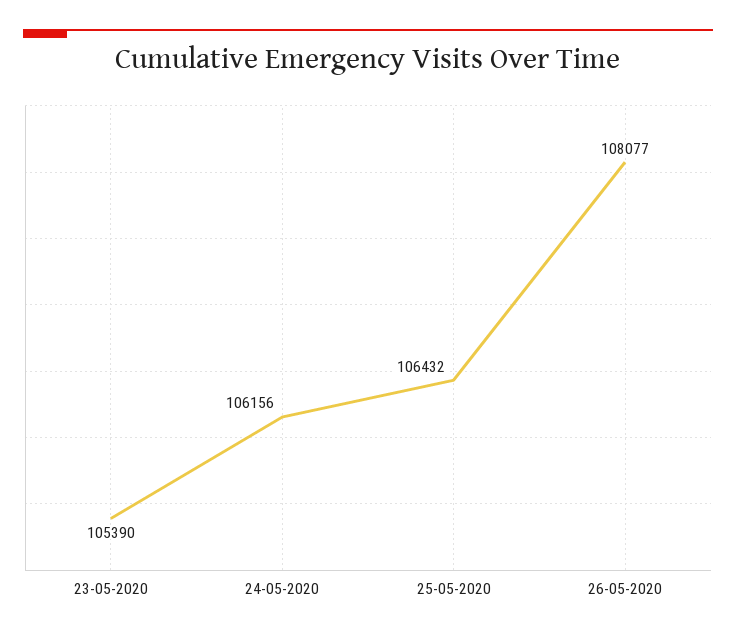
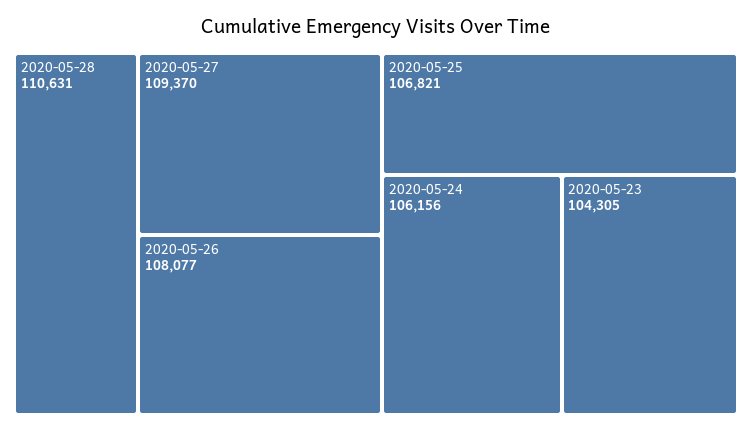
23-05-2020: 105390 -> 104305
25-05-2020: 106432 -> 106821
2020-05-28: none -> 110631
2020-05-27: none -> 109370

